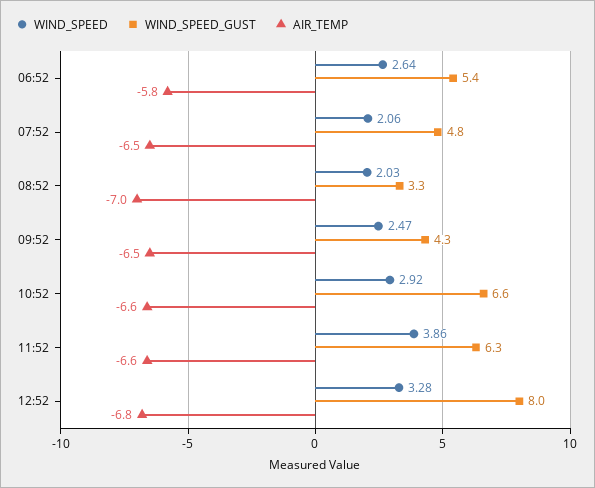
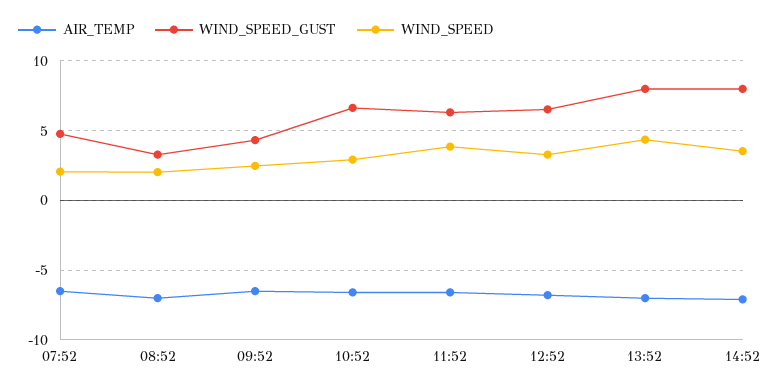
WIND_SPEED, 06:52: 2.64 -> none
WIND_SPEED_GUST, 06:52: 5.4 -> none
AIR_TEMP, 06:52: -5.8 -> none
WIND_SPEED_GUST, 12:52: 8 -> 6.5
AIR_TEMP, 13:52: none -> -7
WIND_SPEED_GUST, 13:52: none -> 8
WIND_SPEED, 13:52: none -> 4.5
AIR_TEMP, 14:52: none -> -7
WIND_SPEED_GUST, 14:52: none -> 8
WIND_SPEED, 14:52: none -> 3.5

